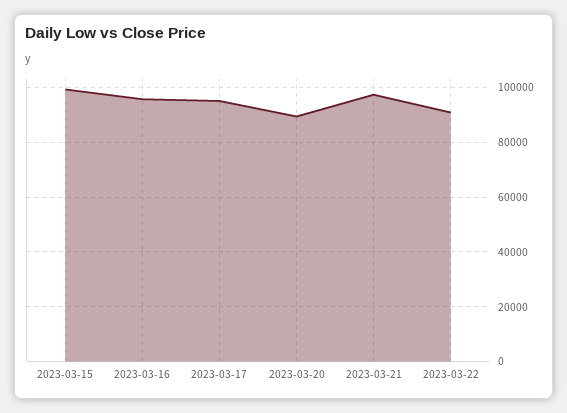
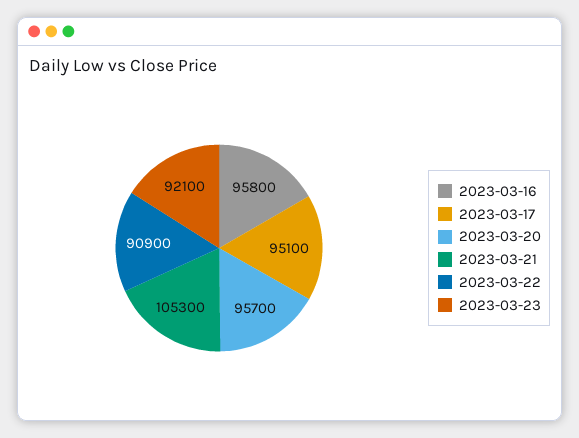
2023-03-15: 100000 -> none
2023-03-20: 90000 -> 95700
2023-03-21: 97500 -> 105300
2023-03-23: none -> 92100

